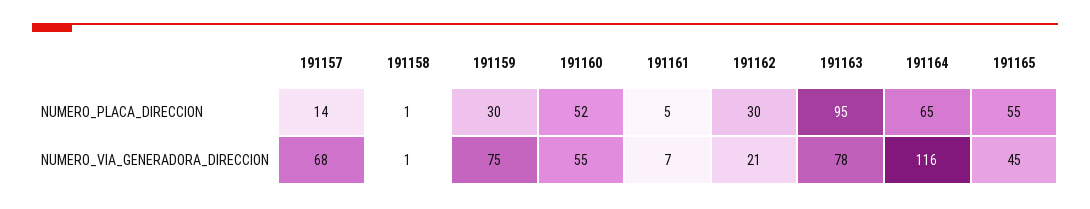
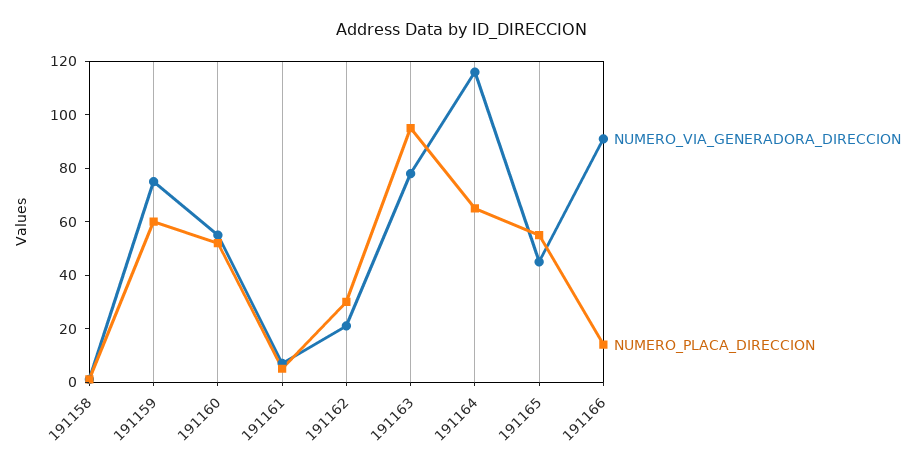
NUMERO_PLACA_DIRECCION, 191157: 14 -> none
NUMERO_PLACA_DIRECCION, 191159: 30 -> 60
NUMERO_VIA_GENERADORA_DIRECCION, 191157: 68 -> none
NUMERO_VIA_GENERADORA_DIRECCION, 191166: none -> 90
NUMERO_PLACA_DIRECCION, 191166: none -> 15

